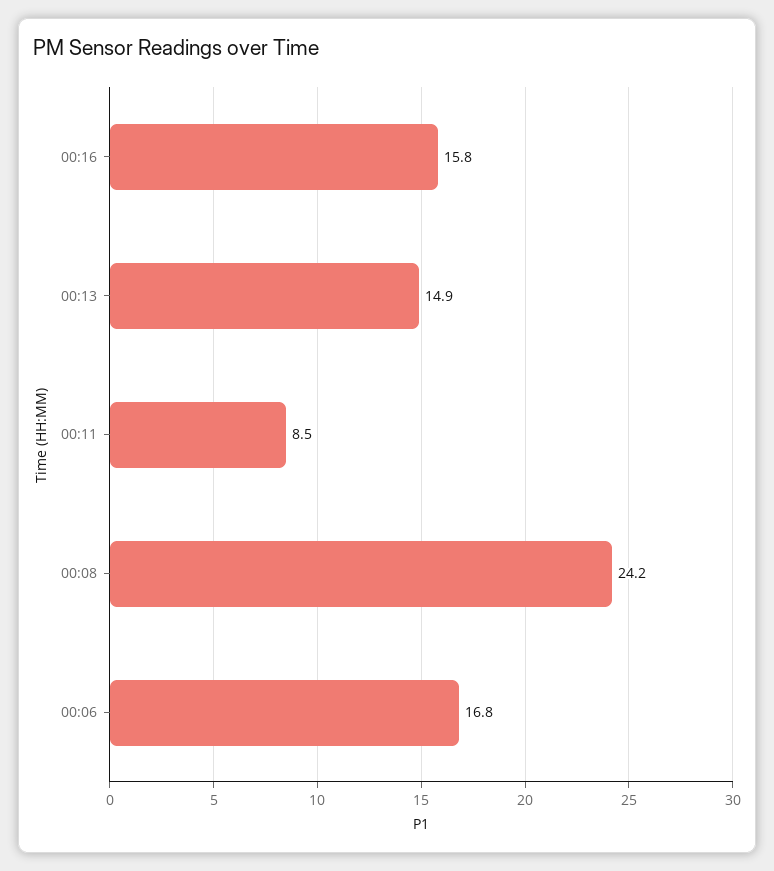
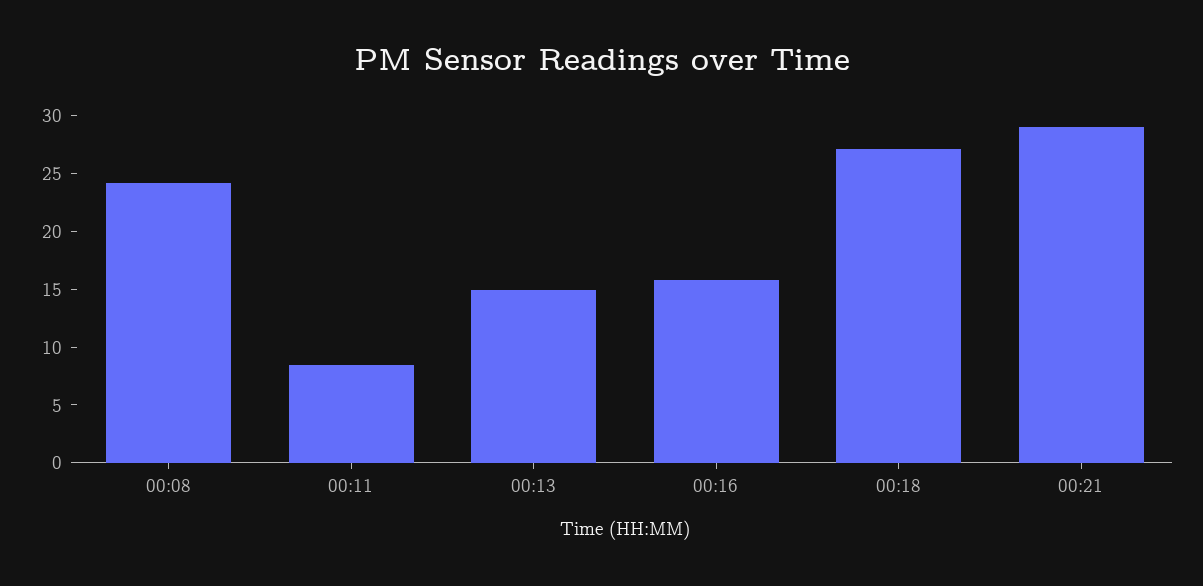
00:06: 16.8 -> none
00:18: none -> 27
00:21: none -> 29

